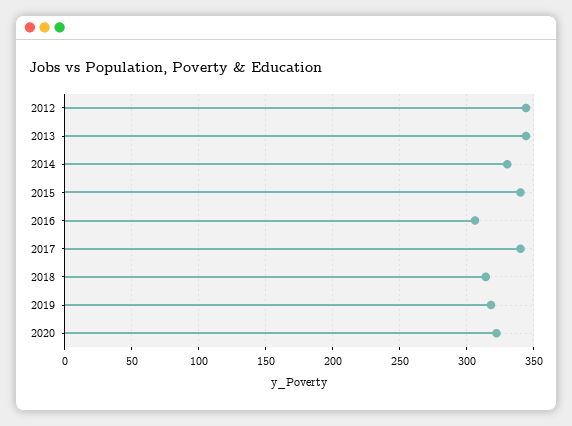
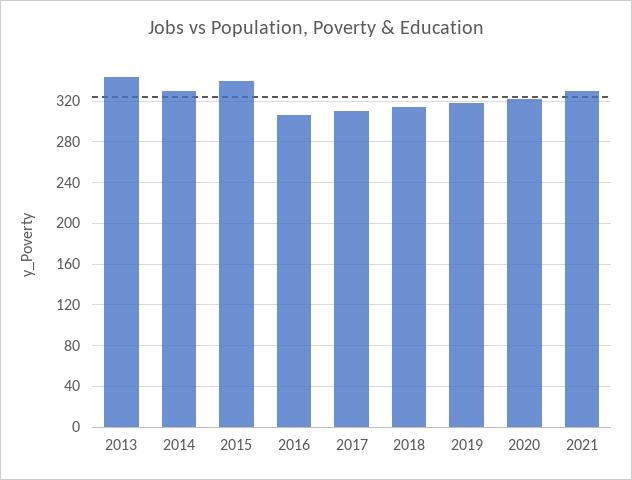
2012: 345 -> none
2017: 340 -> 310
2021: none -> 330

